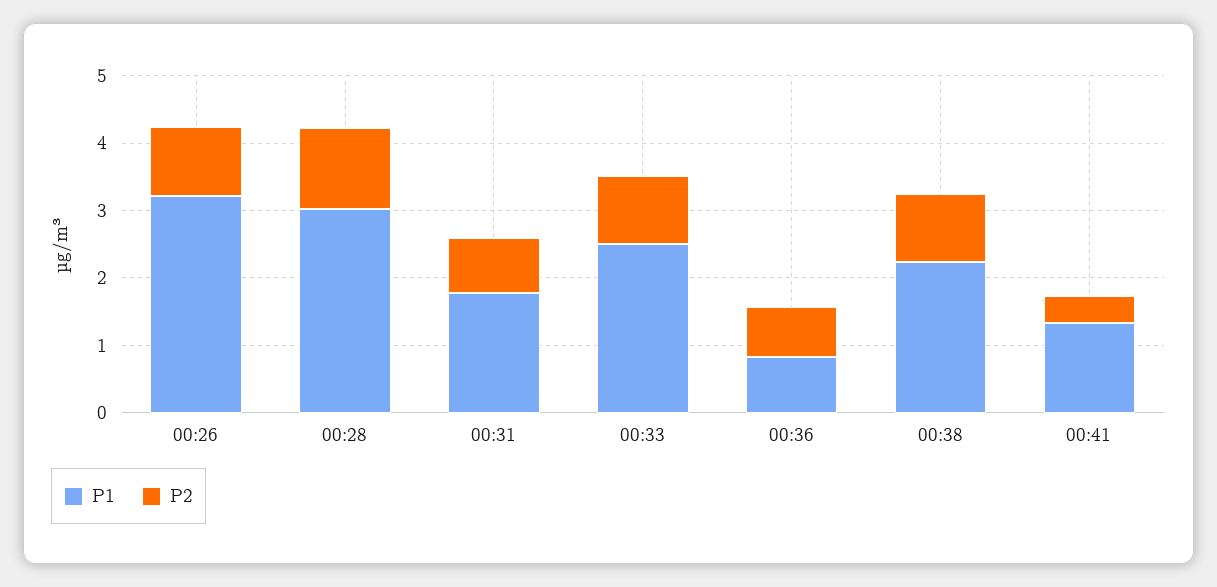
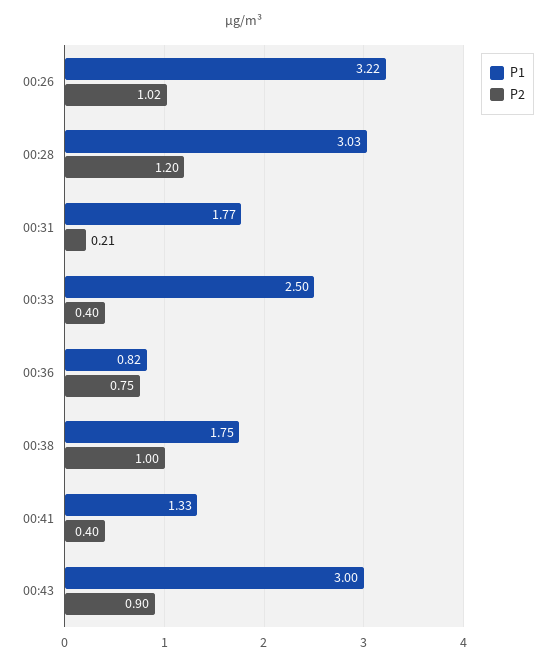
P2, 00:31: 0.8 -> 0.21
P2, 00:33: 1 -> 0.4
P1, 00:38: 2.2 -> 1.75
P1, 00:43: none -> 3
P2, 00:43: none -> 0.9

